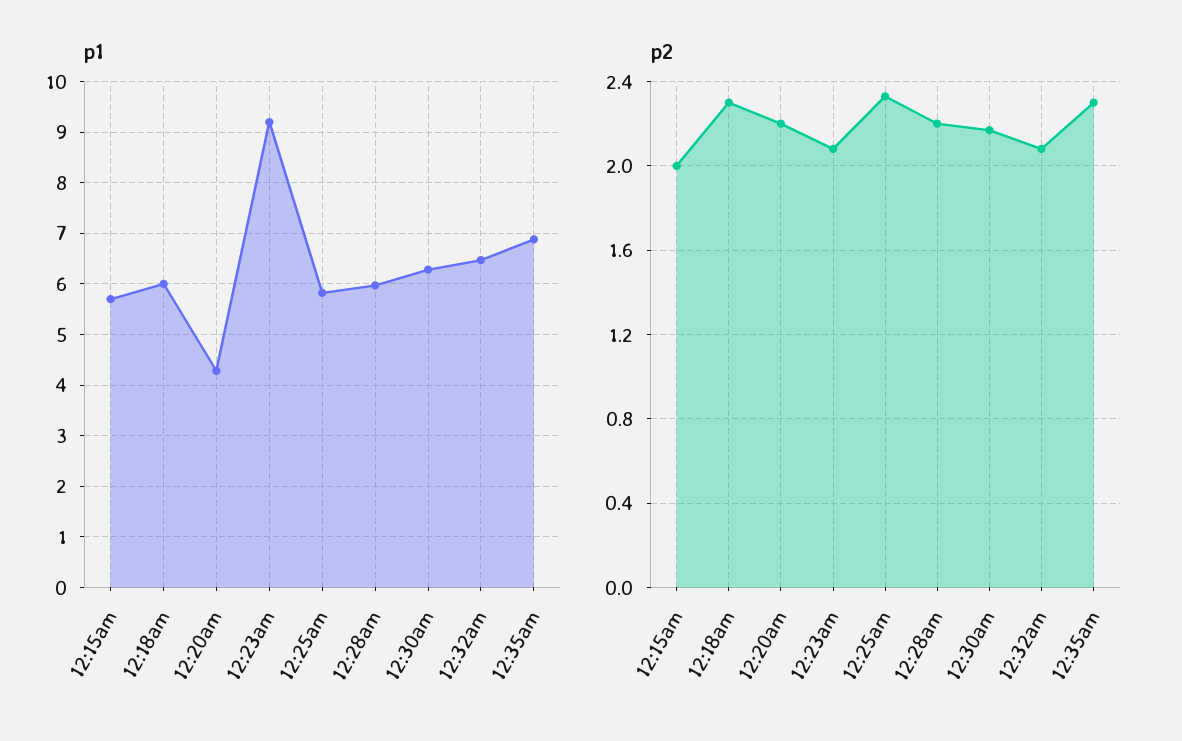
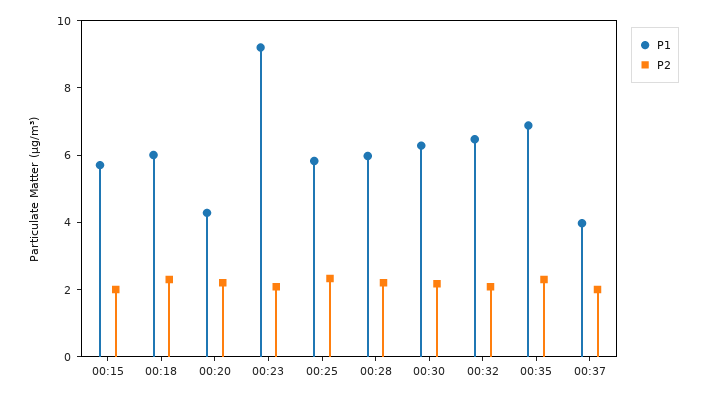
p1, 00:37: none -> 4
p2, 00:37: none -> 2

